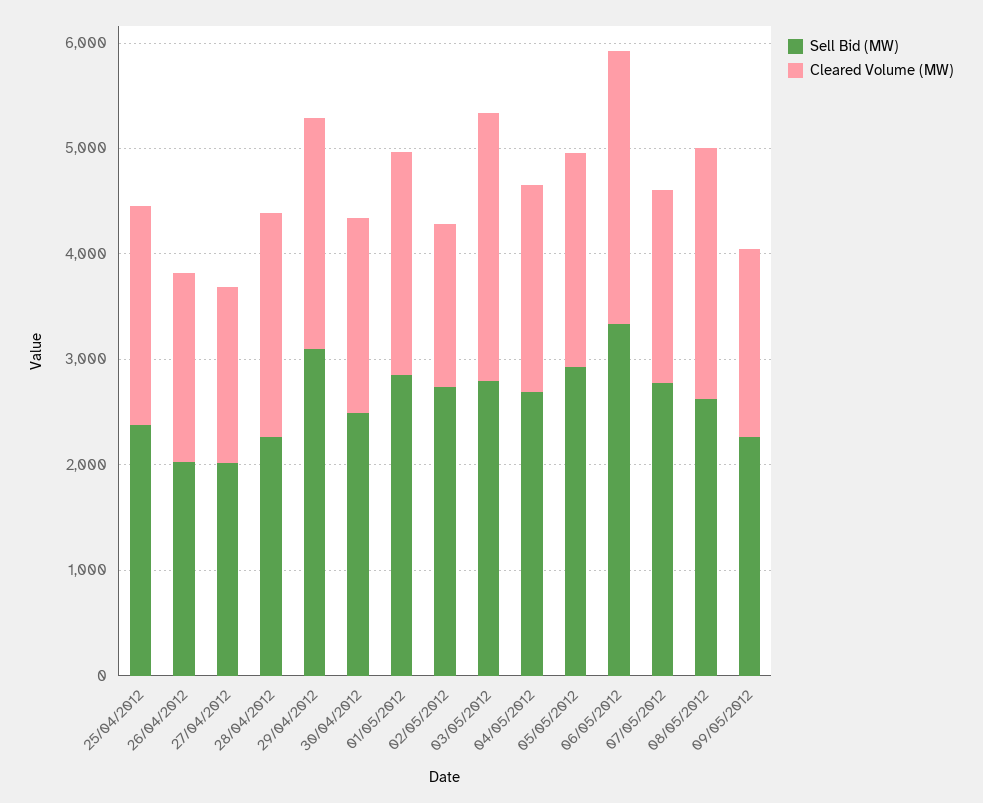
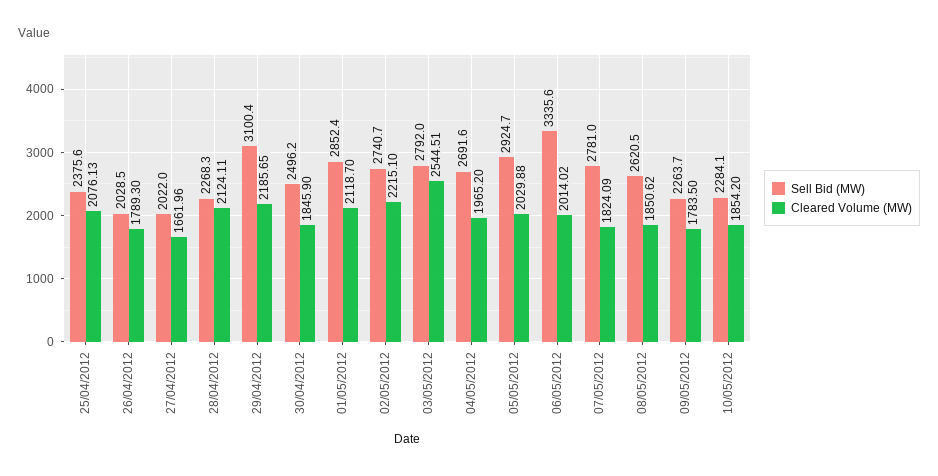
Cleared Volume (MW), 02/05/2012: 1600 -> 2215.1
Cleared Volume (MW), 06/05/2012: 2600 -> 2014.02
Cleared Volume (MW), 08/05/2012: 2400 -> 1850.62
Sell Bid (MW), 10/05/2012: none -> 2284.1
Cleared Volume (MW), 10/05/2012: none -> 1854.2

